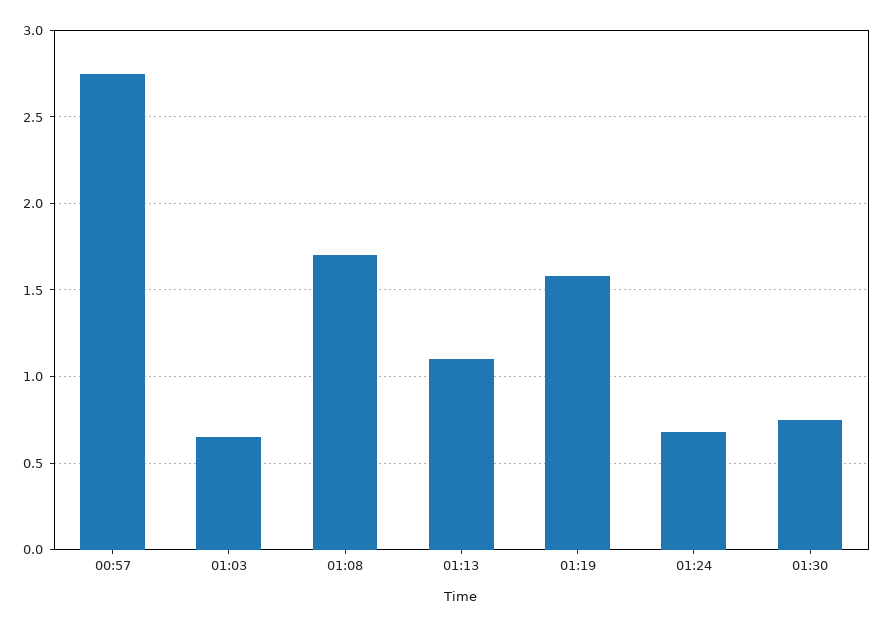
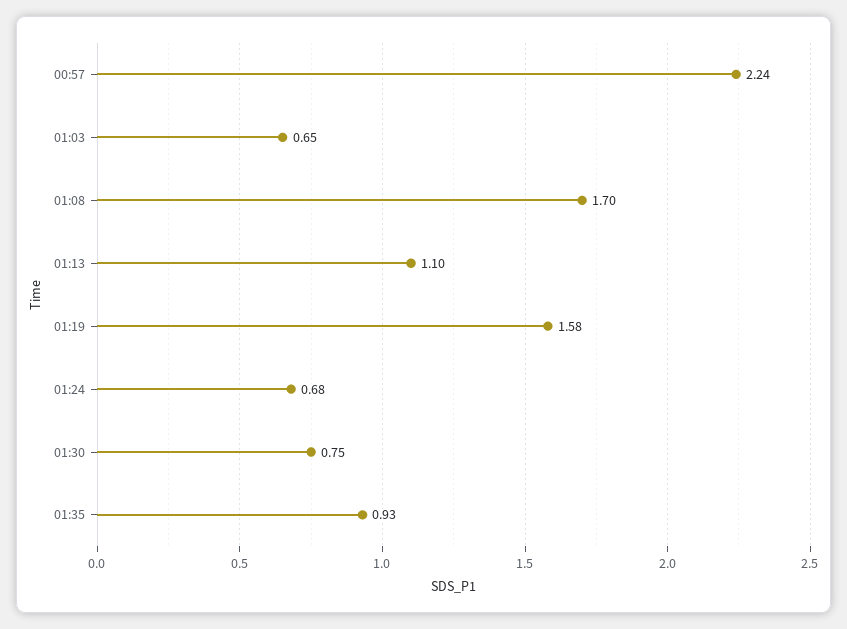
00:57: 2.75 -> 2.24
01:35: none -> 0.93

